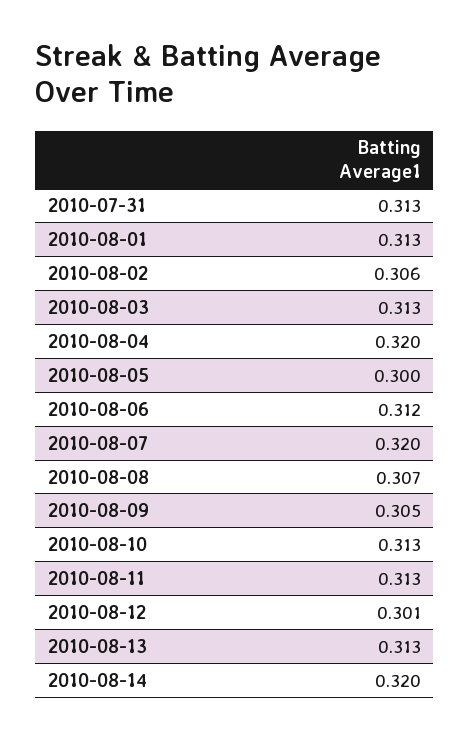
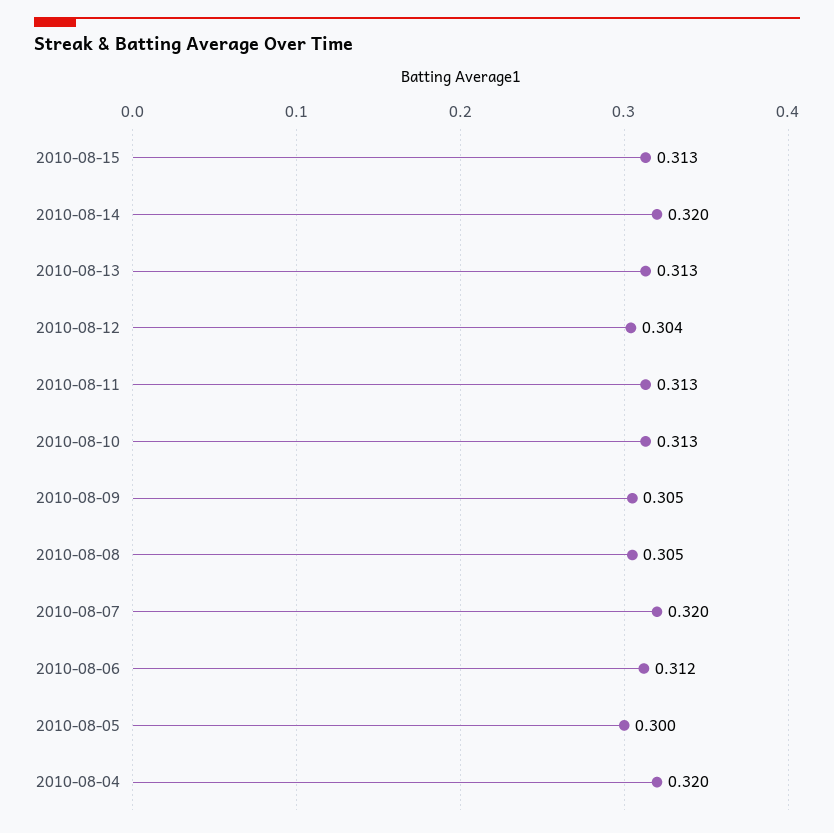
2010-07-31: 0.313 -> none
2010-08-01: 0.313 -> none
2010-08-02: 0.306 -> none
2010-08-03: 0.313 -> none
2010-08-08: 0.307 -> 0.305
2010-08-12: 0.301 -> 0.304
2010-08-15: none -> 0.313

